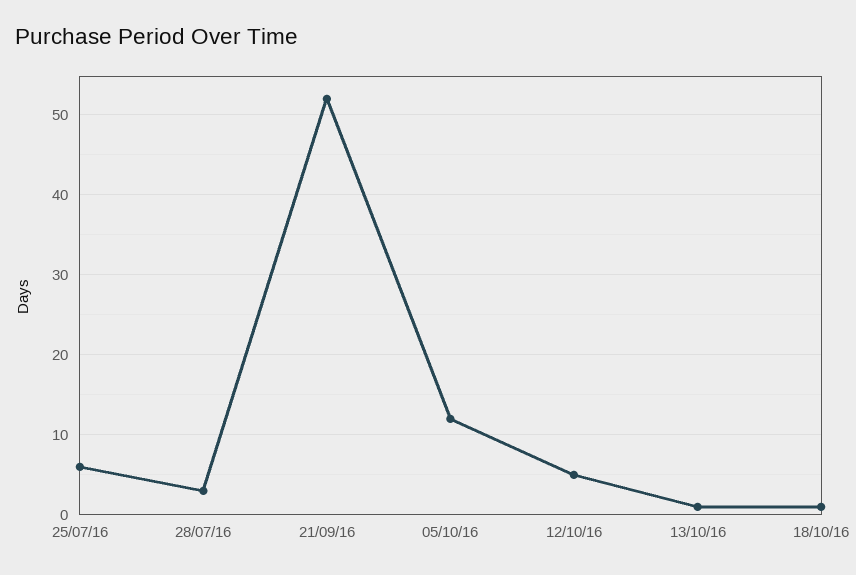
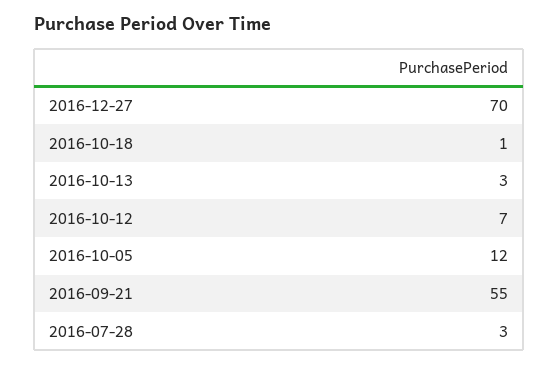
25/07/16: 6 -> none
21/09/16: 52 -> 55
12/10/16: 5 -> 7
13/10/16: 1 -> 3
2016-12-27: none -> 70

